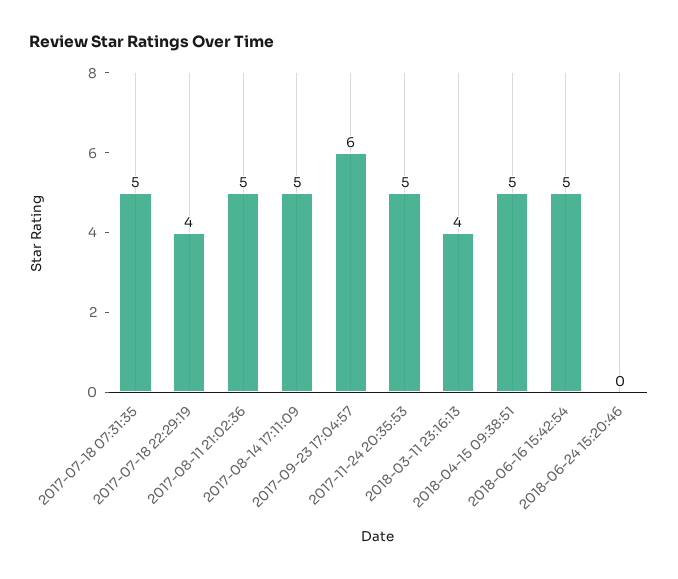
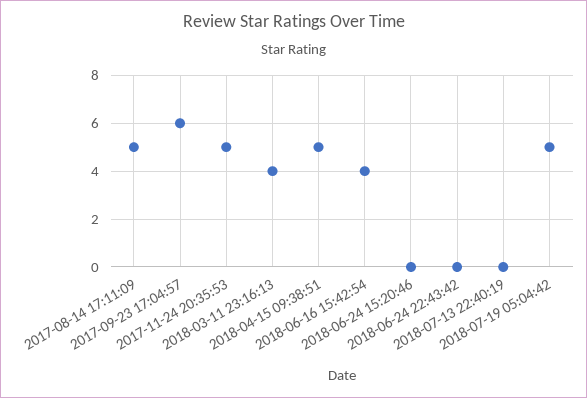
2017-07-18 07:31:35: 5 -> none
2017-07-18 22:29:19: 4 -> none
2017-08-11 21:02:36: 5 -> none
2018-06-16 15:42:54: 5 -> 4
2018-06-24 22:43:42: none -> 0
2018-07-13 22:40:19: none -> 0
2018-07-19 05:04:42: none -> 5

